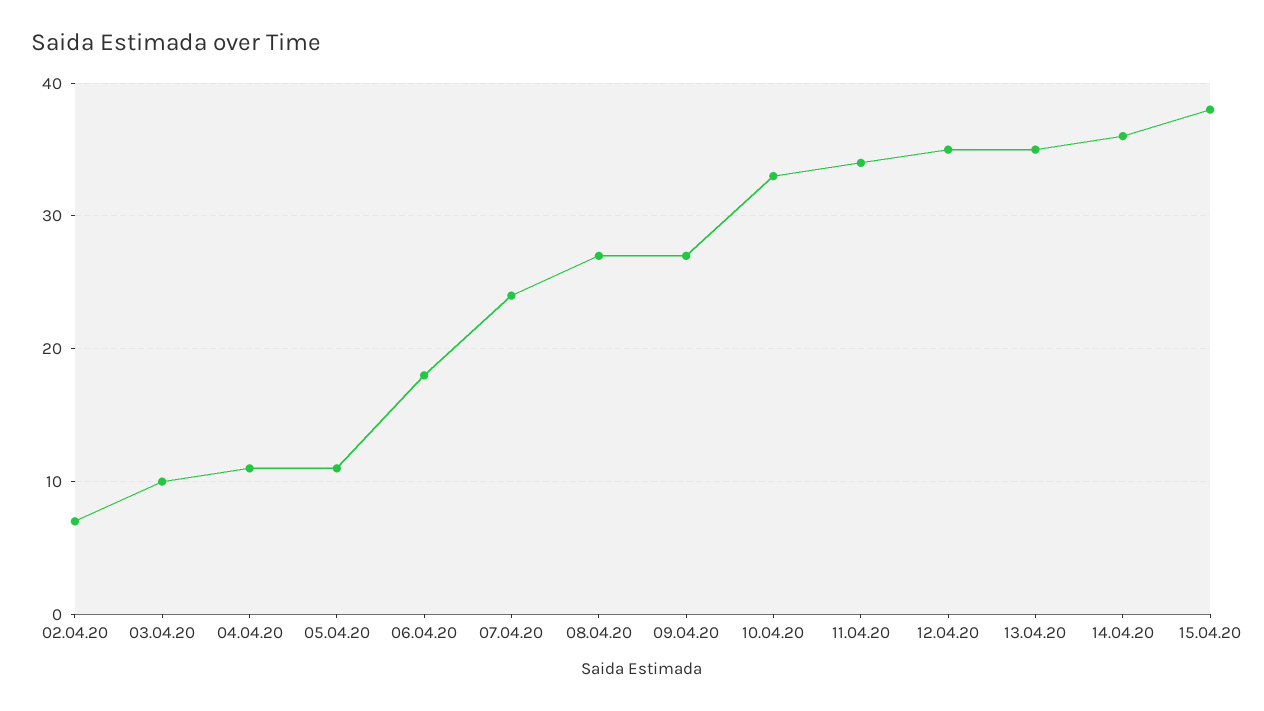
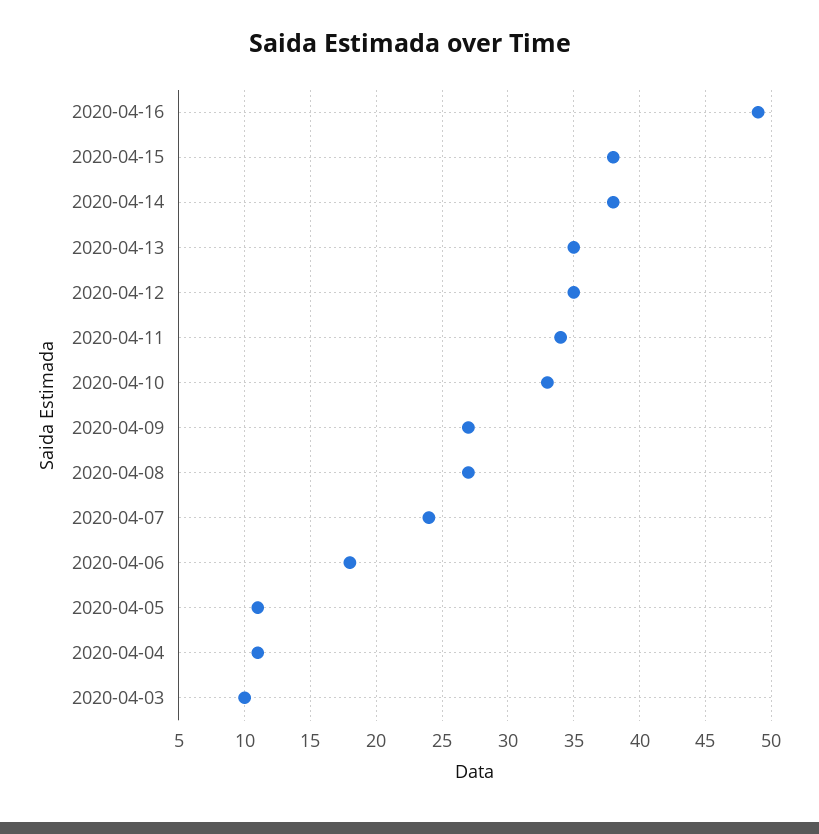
02.04.20: 7 -> none
14.04.20: 36 -> 38
2020-04-16: none -> 49

